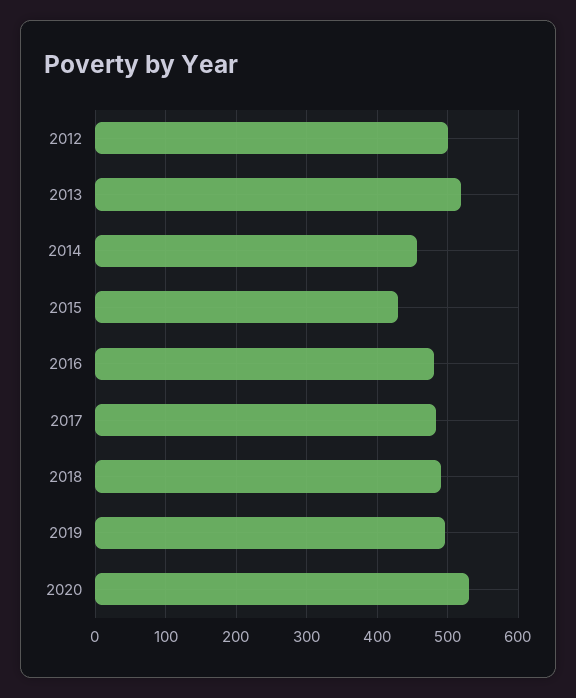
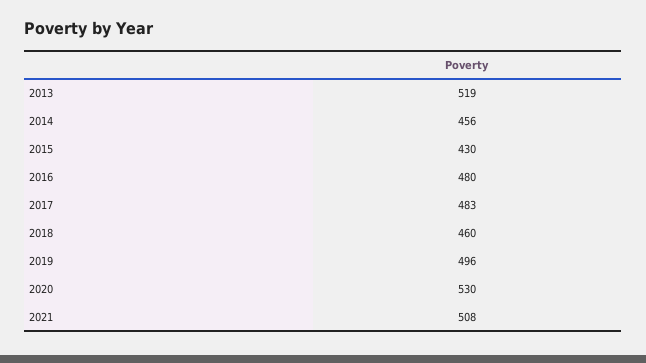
2012: 500 -> none
2018: 490 -> 460
2021: none -> 508

